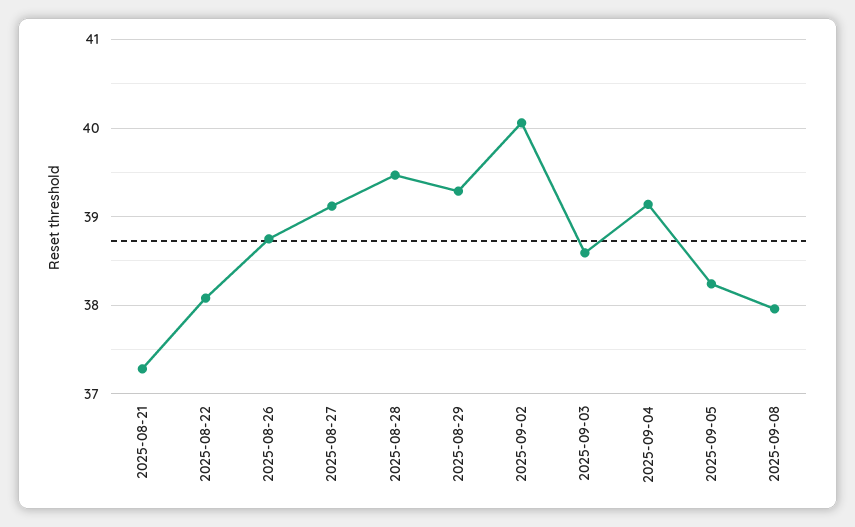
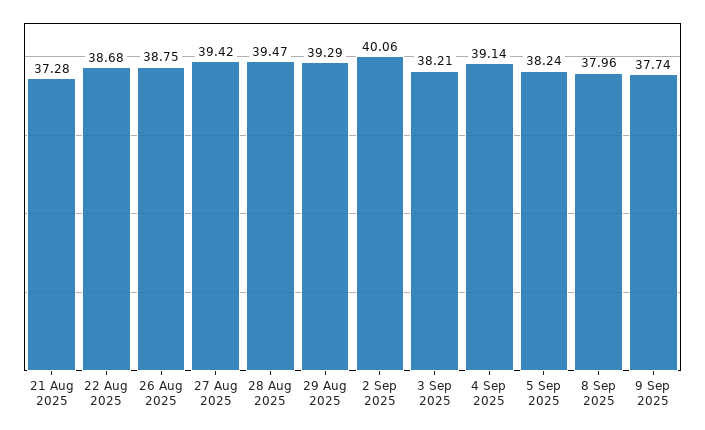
2025-08-22: 38.1 -> 38.68
2025-08-27: 39.1 -> 39.42
2025-09-03: 38.6 -> 38.21
9 Sep 2025: none -> 37.74

